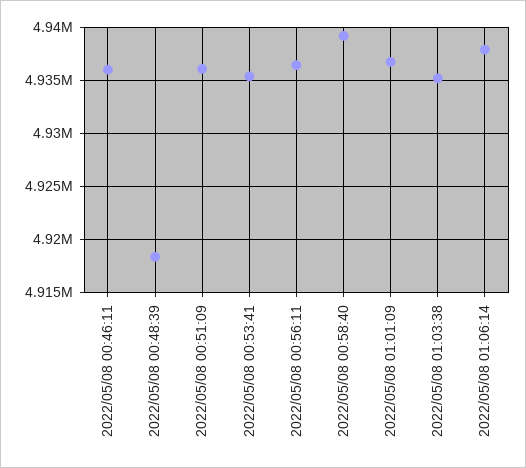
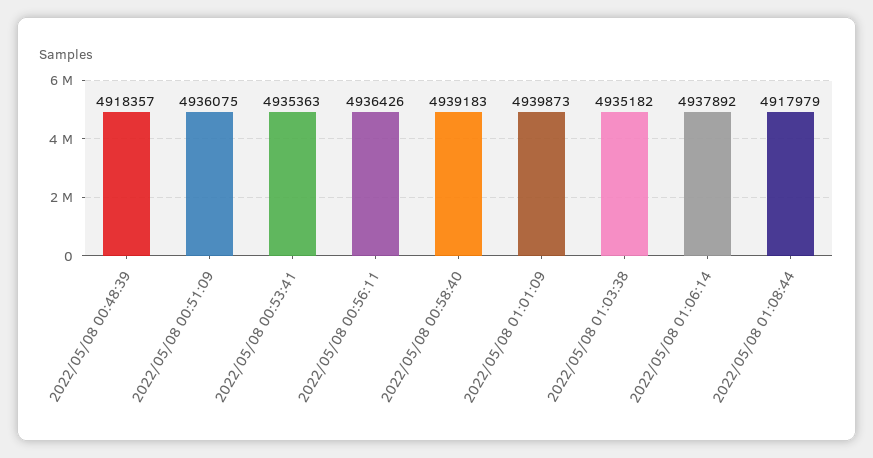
2022/05/08 00:46:11: 4936000 -> none
2022/05/08 01:01:09: 4937000 -> 4939873
2022/05/08 01:08:44: none -> 4917979

